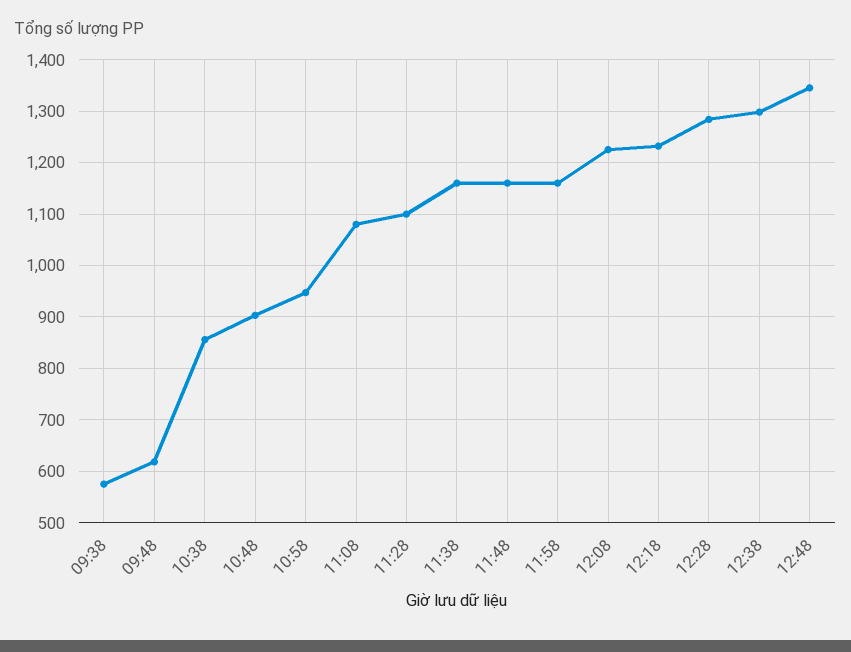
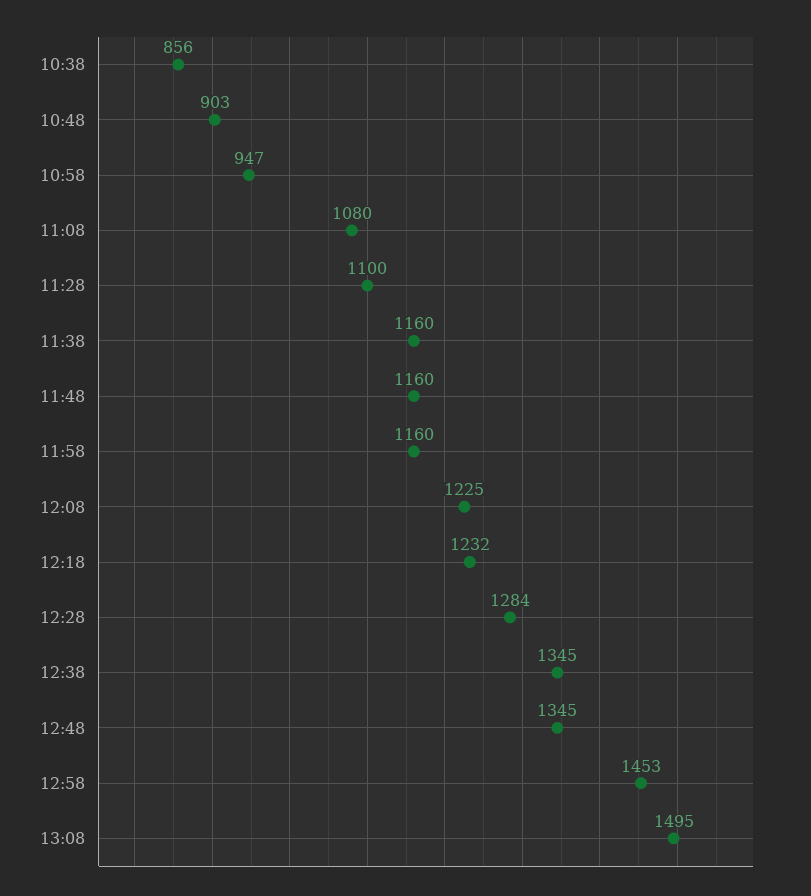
09:38: 580 -> none
09:48: 620 -> none
12:38: 1300 -> 1345
12:58: none -> 1453
13:08: none -> 1495

